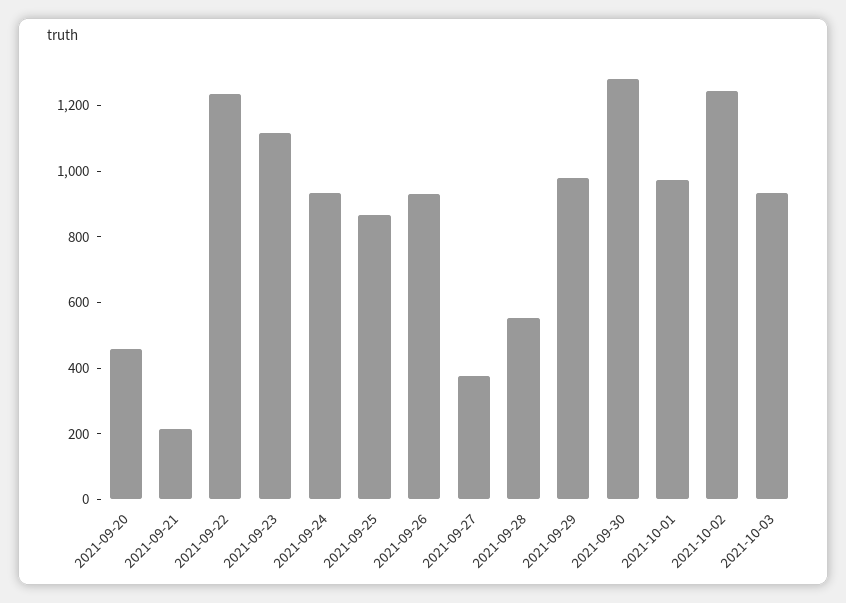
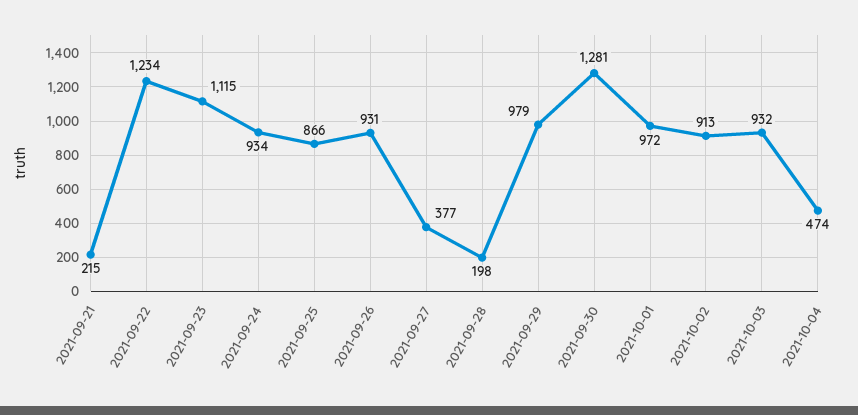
2021-09-20: 450 -> none
2021-09-28: 550 -> 198
2021-10-02: 1250 -> 913
2021-10-04: none -> 474

